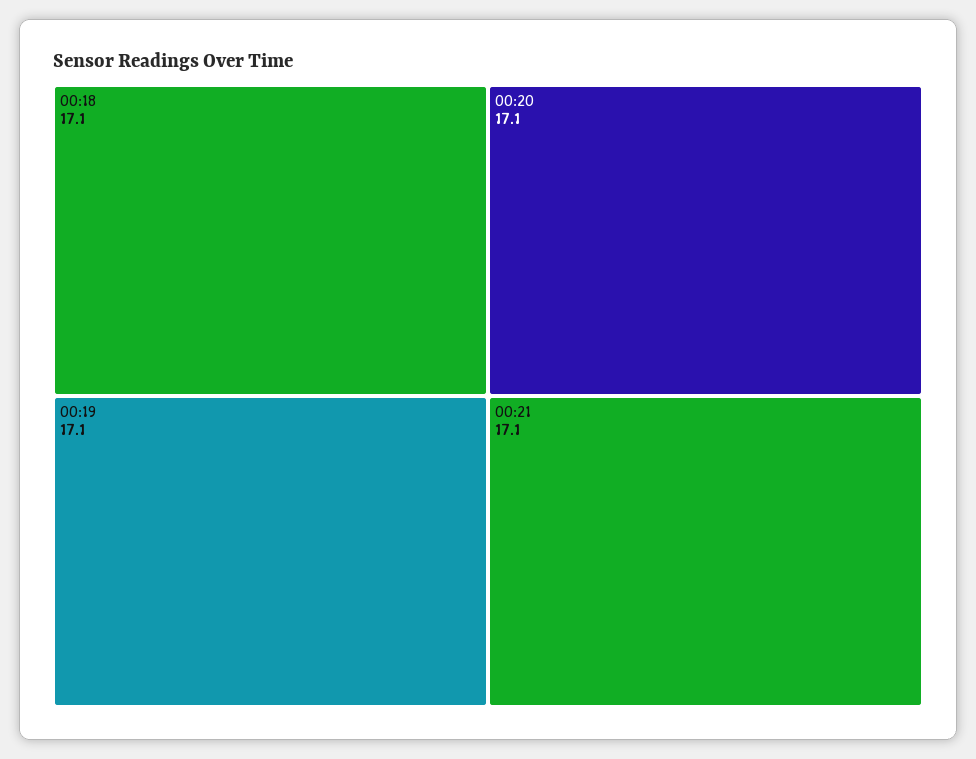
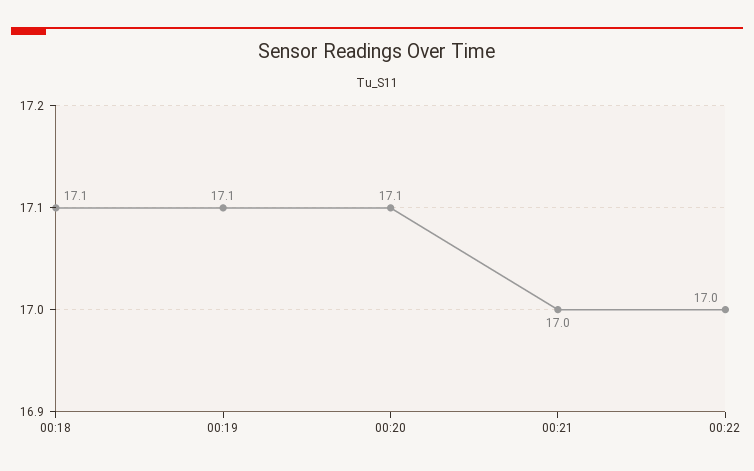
00:21: 17.1 -> 17
00:22: none -> 17

